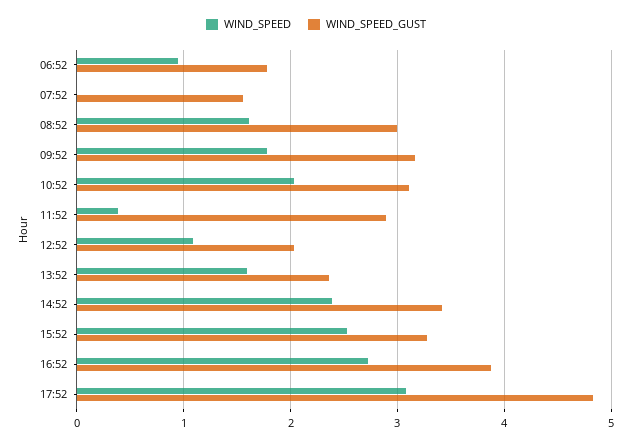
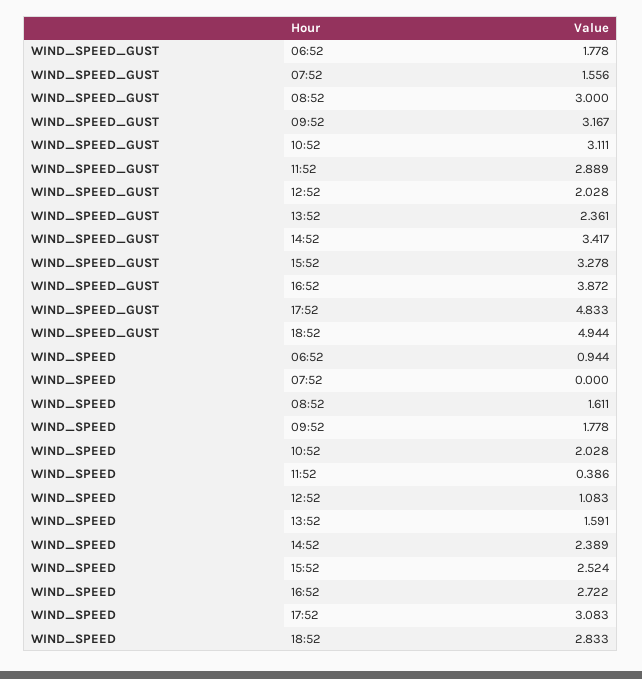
WIND_SPEED_GUST, 18:52: none -> 4.944
WIND_SPEED, 18:52: none -> 2.833

